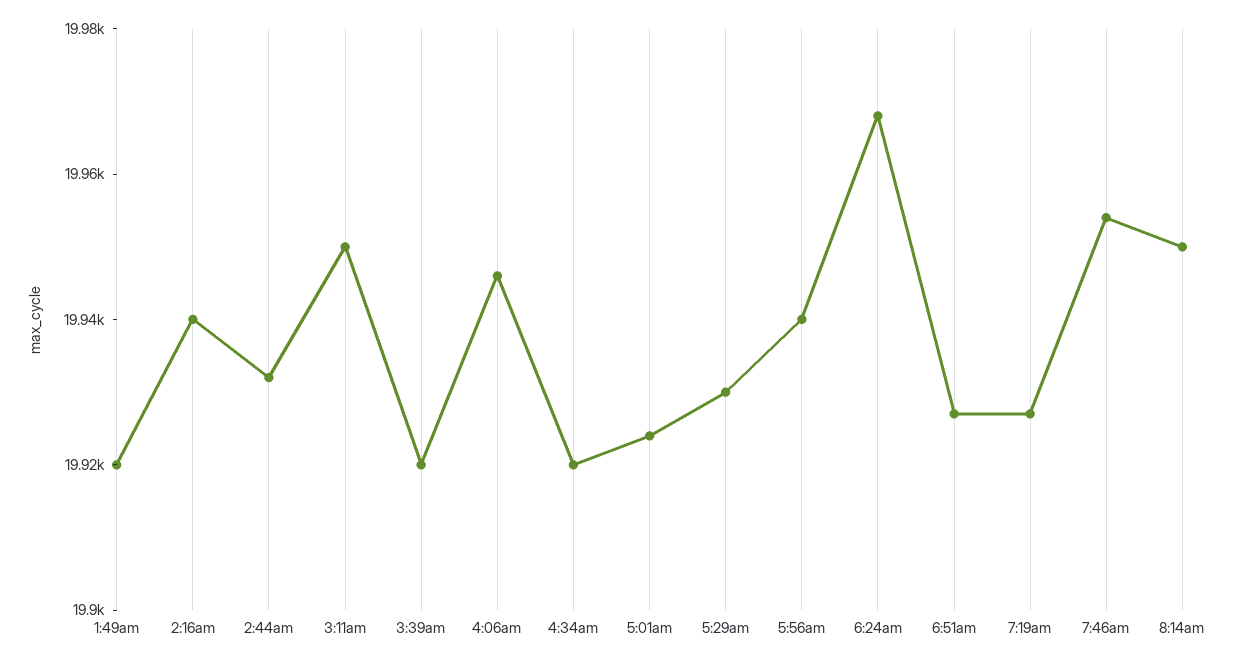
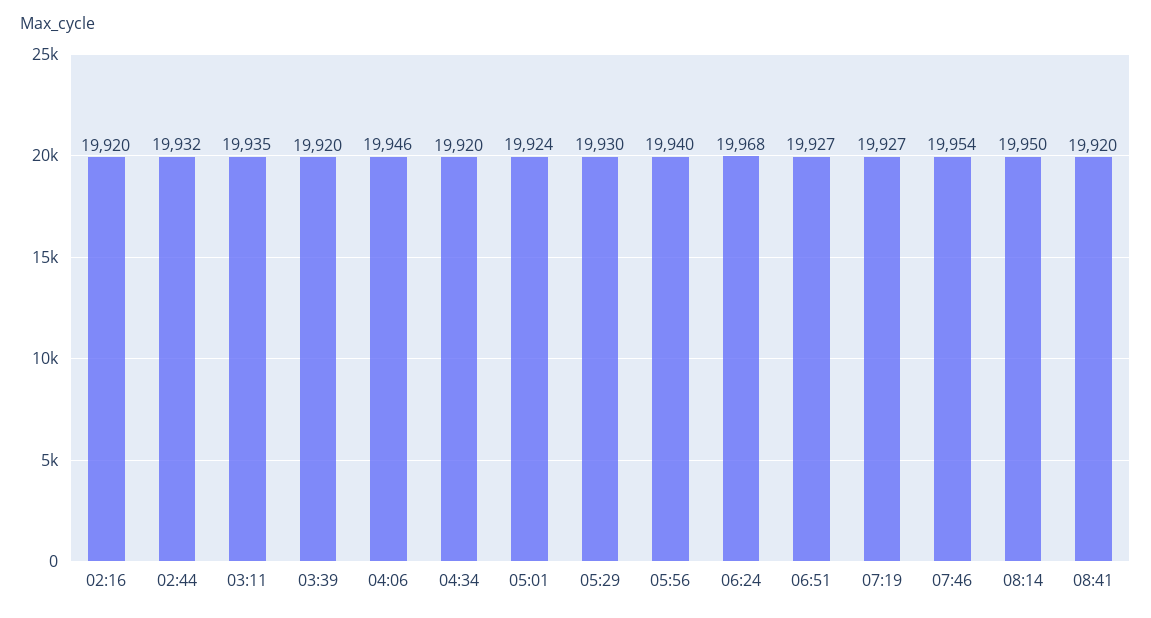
1:49am: 19920 -> none
2:16am: 19940 -> 19920
3:11am: 19950 -> 19935
08:41: none -> 19920

